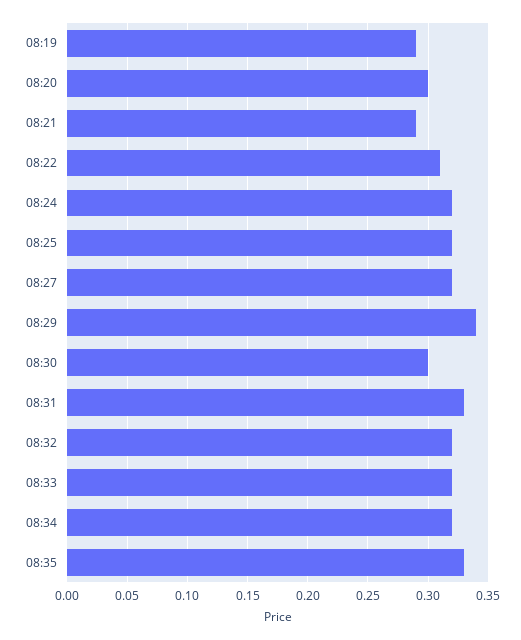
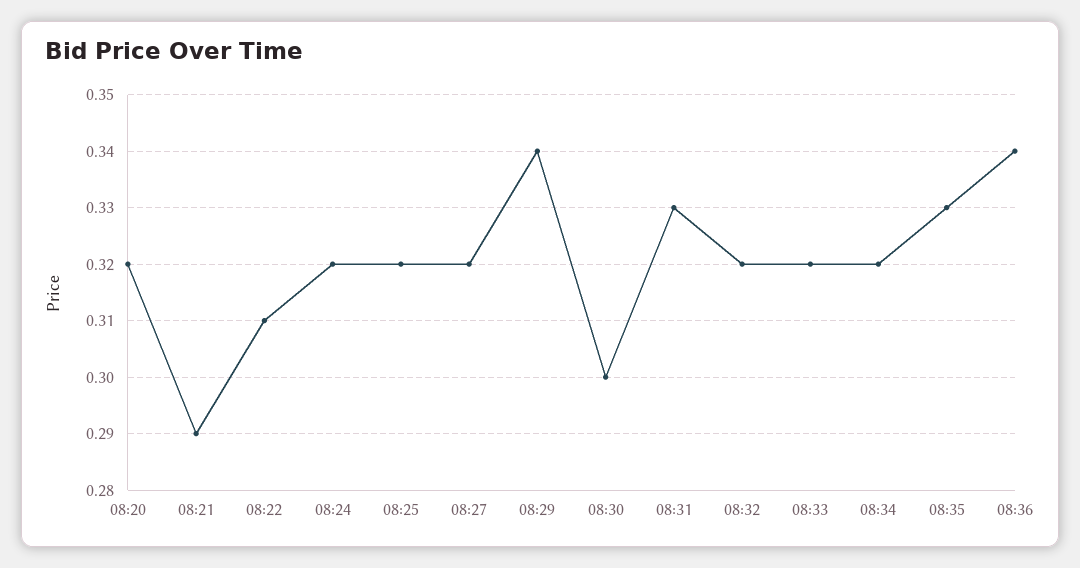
08:19: 0.29 -> none
08:20: 0.3 -> 0.32
08:36: none -> 0.34

